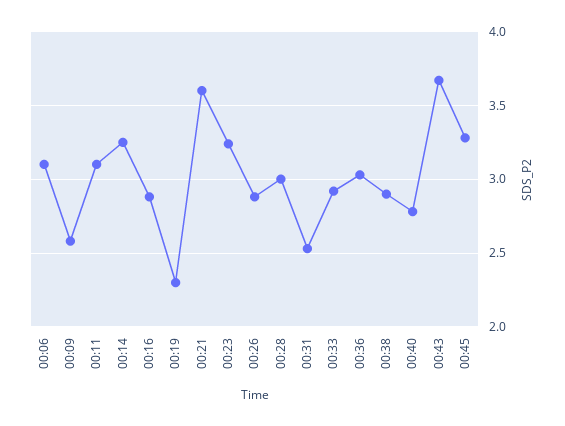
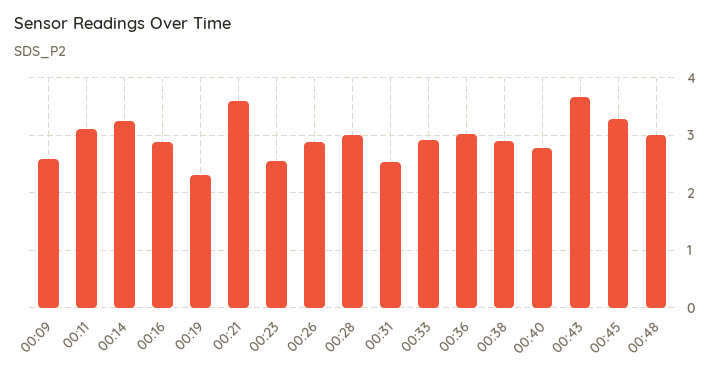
00:06: 3.1 -> none
00:23: 3.25 -> 2.6
00:48: none -> 3

